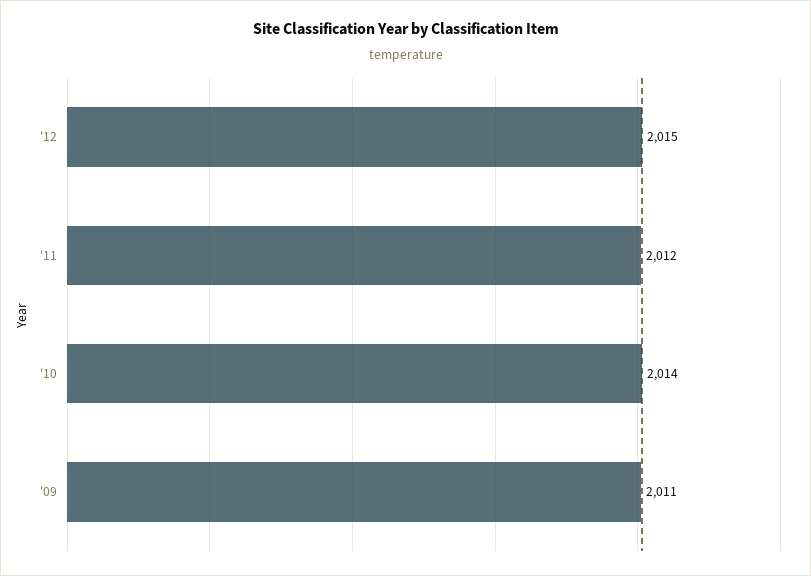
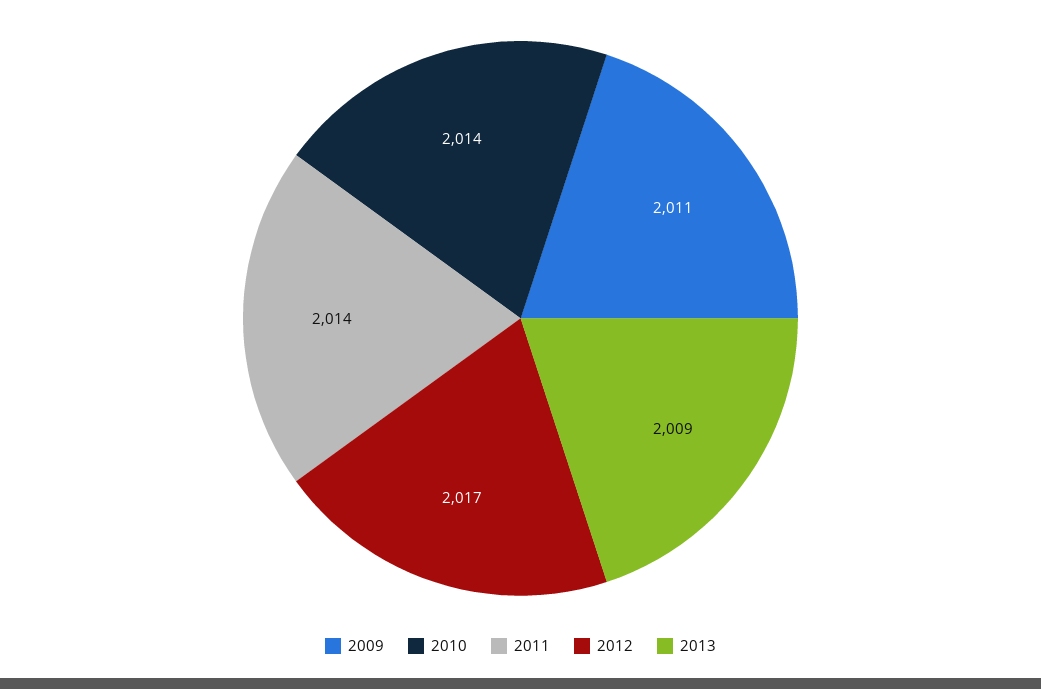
'12: 2015 -> 2017
'11: 2012 -> 2014
2013: none -> 2009

